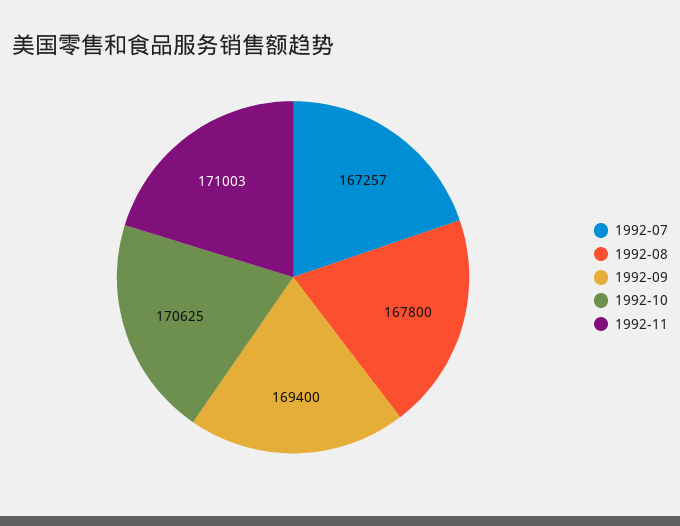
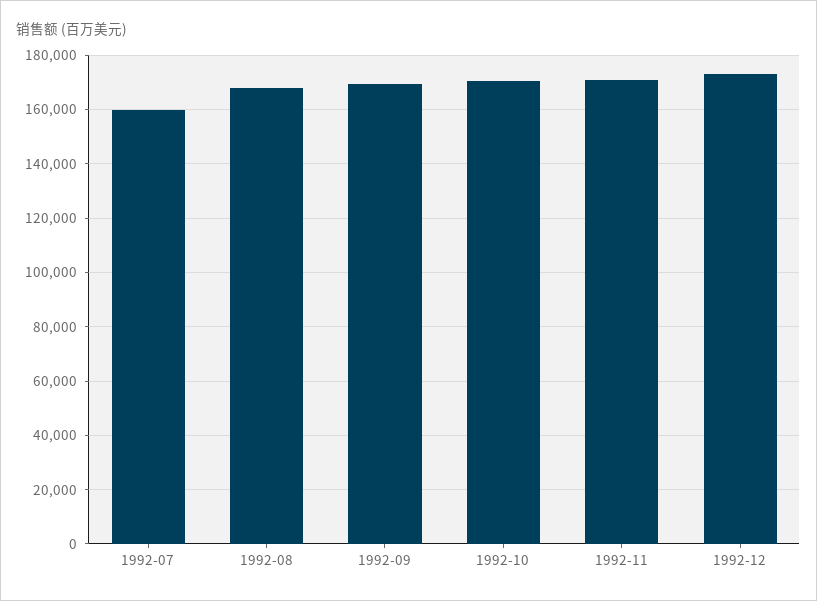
1992-07: 167257 -> 160000
1992-12: none -> 172500

